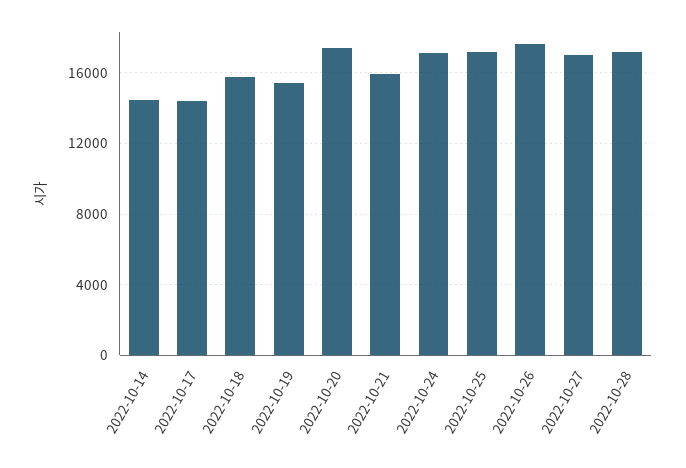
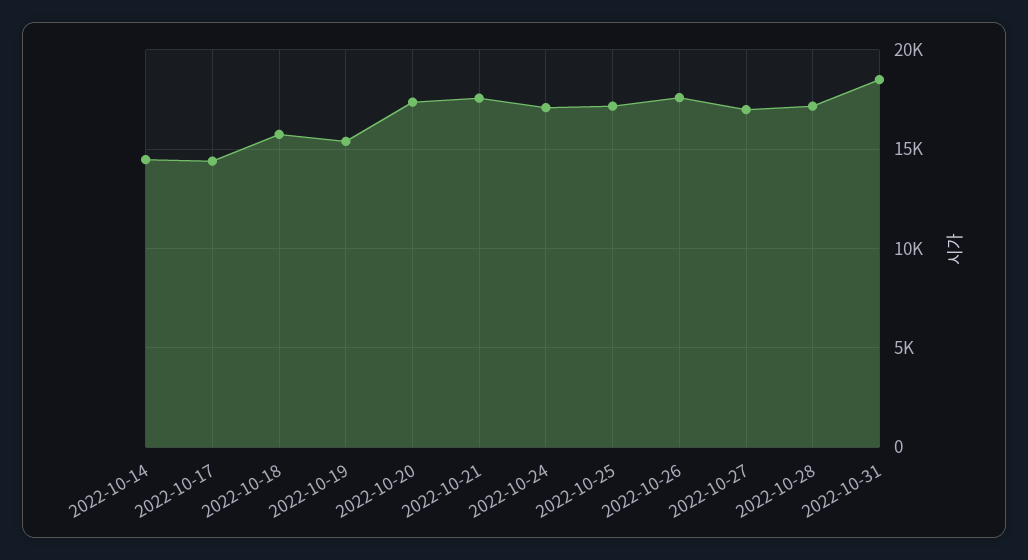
2022-10-21: 16000 -> 17500
2022-10-31: none -> 18500

